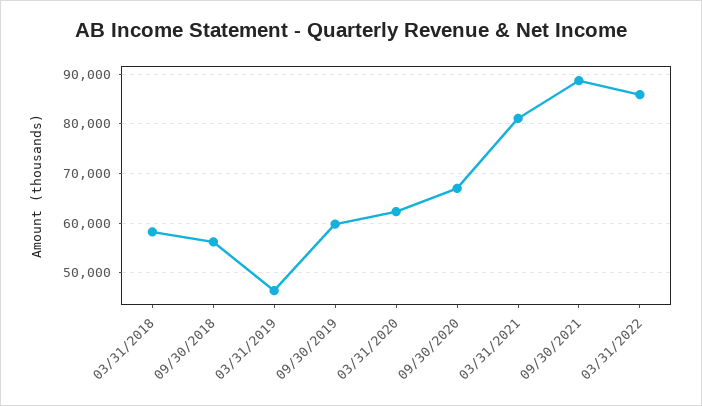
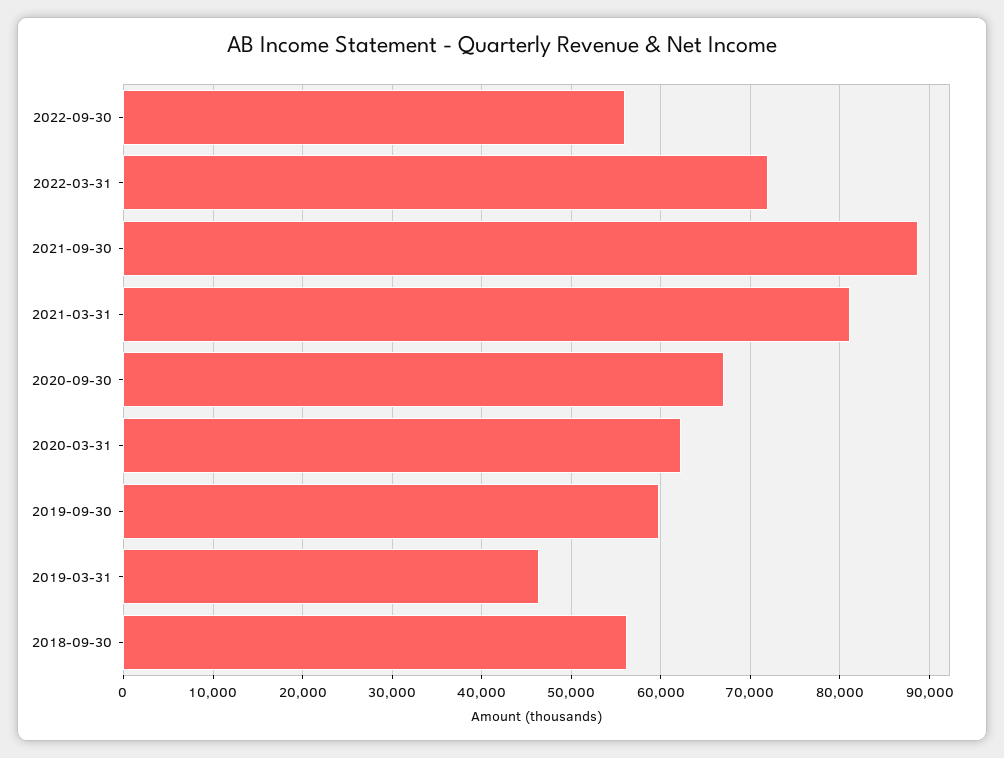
03/31/2018: 58000 -> none
03/31/2022: 86000 -> 72000
2022-09-30: none -> 56000

